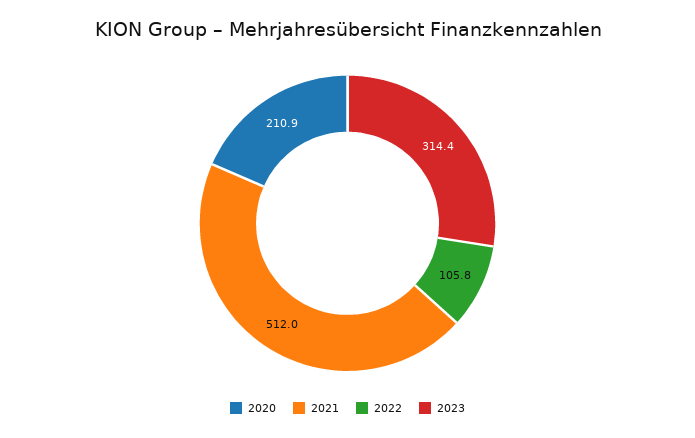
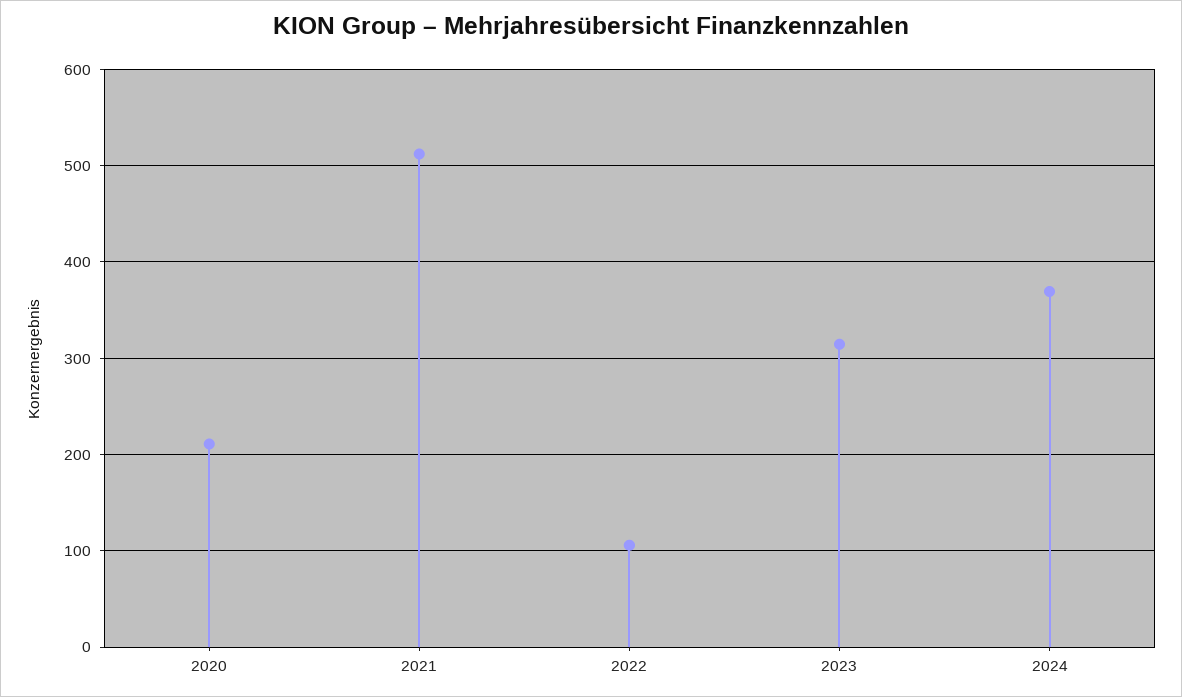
2024: none -> 370

